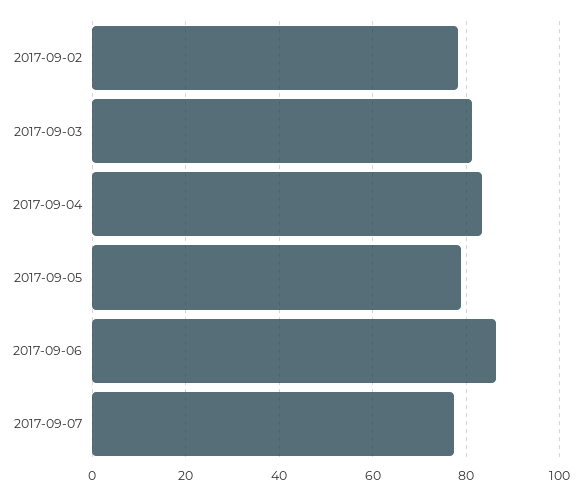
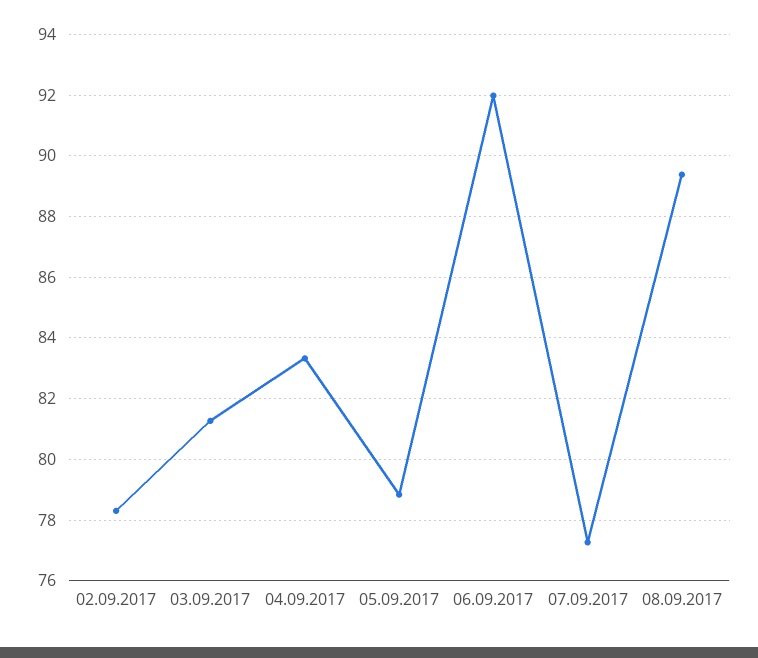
2017-09-06: 86 -> 92
08.09.2017: none -> 89.4

